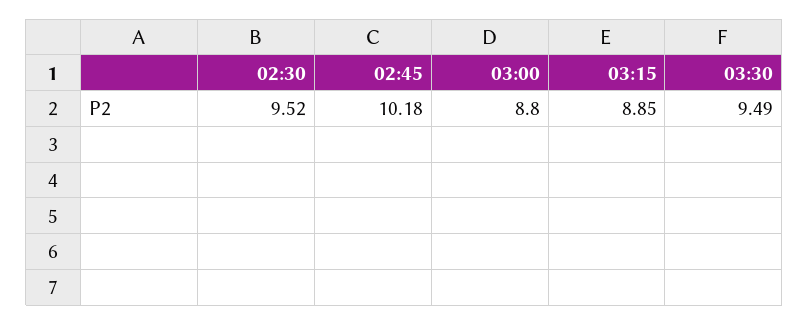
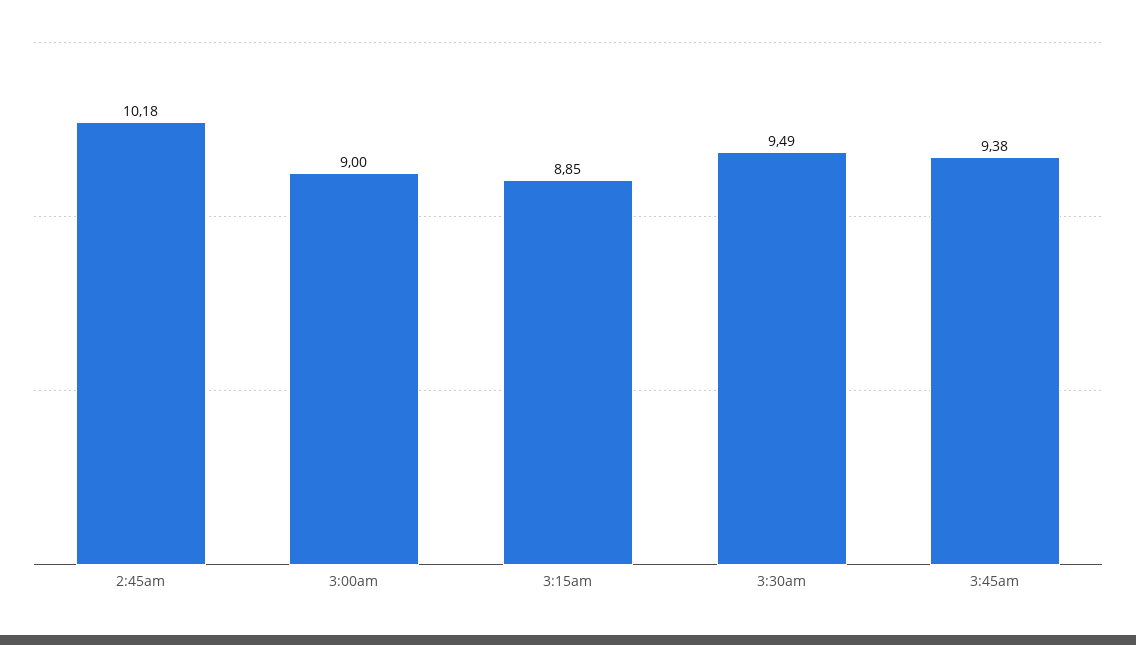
02:30: 9.52 -> none
03:00: 8.8 -> 9
3:45am: none -> 9.38

